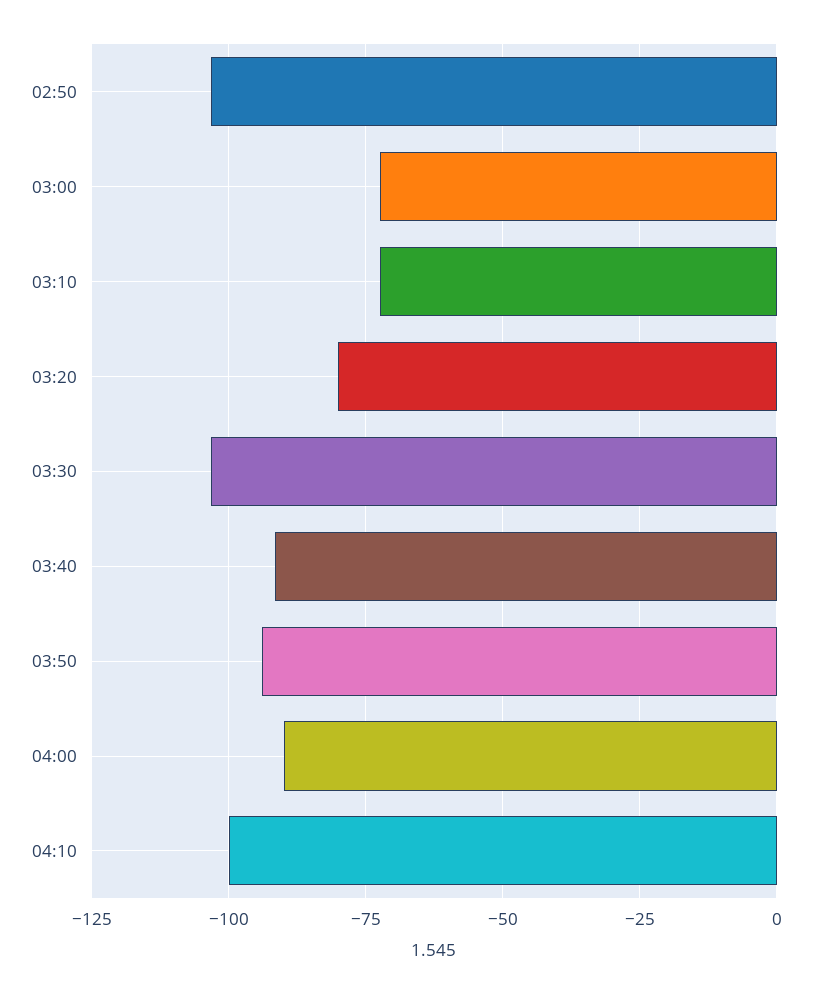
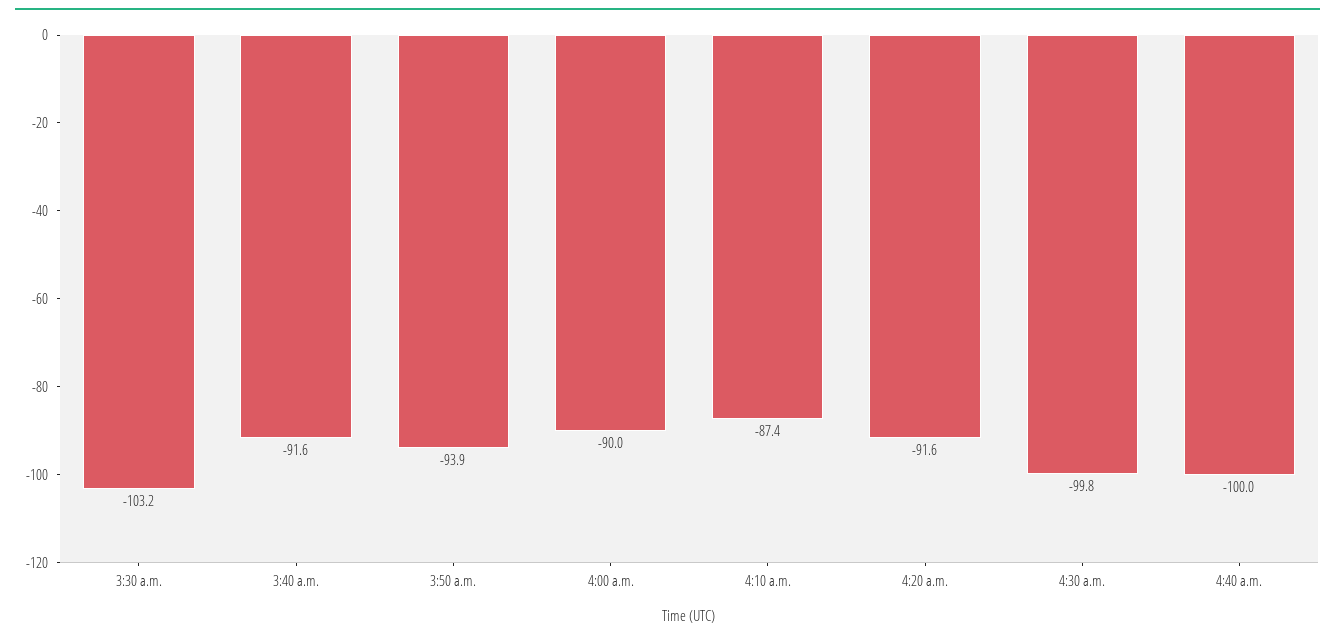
02:50: -102.5 -> none
03:00: -72.5 -> none
03:10: -72.5 -> none
03:20: -80 -> none
04:10: -100 -> -87.4
4:20 a.m.: none -> -91.6
4:30 a.m.: none -> -99.8
4:40 a.m.: none -> -100

